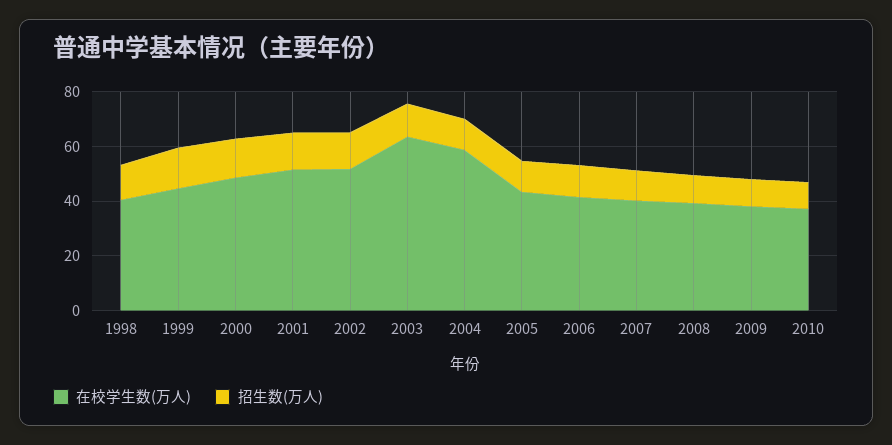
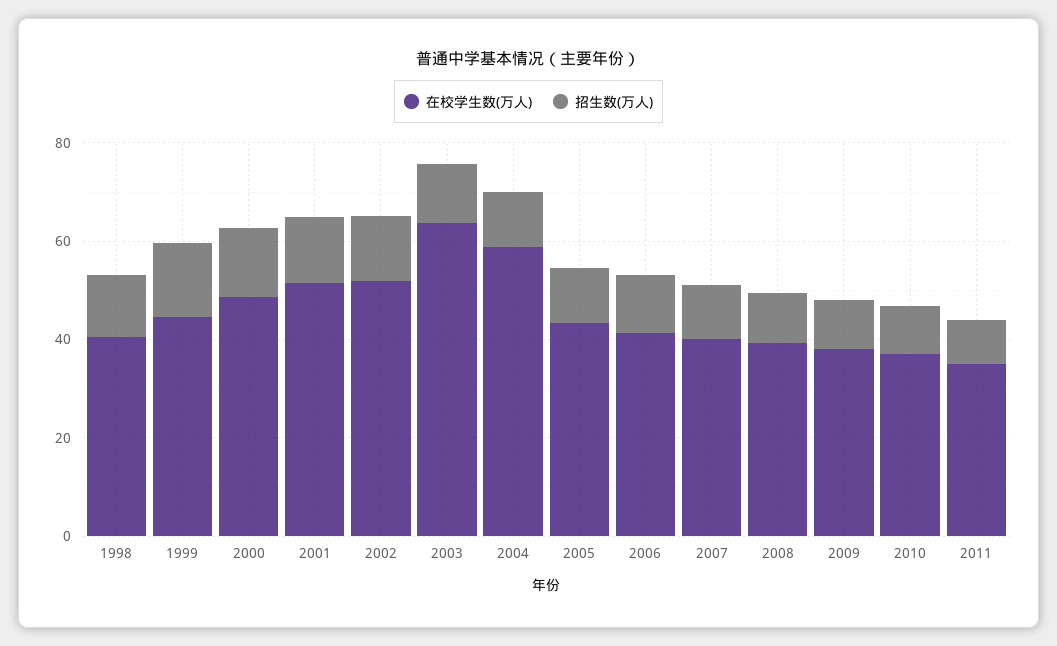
在校学生数(万人), 2011: none -> 35
招生数(万人), 2011: none -> 10

